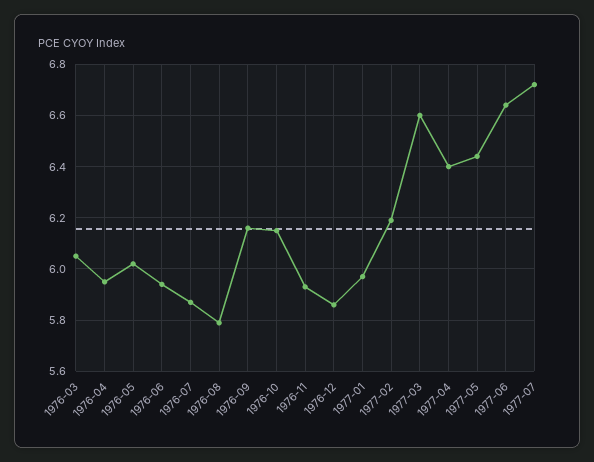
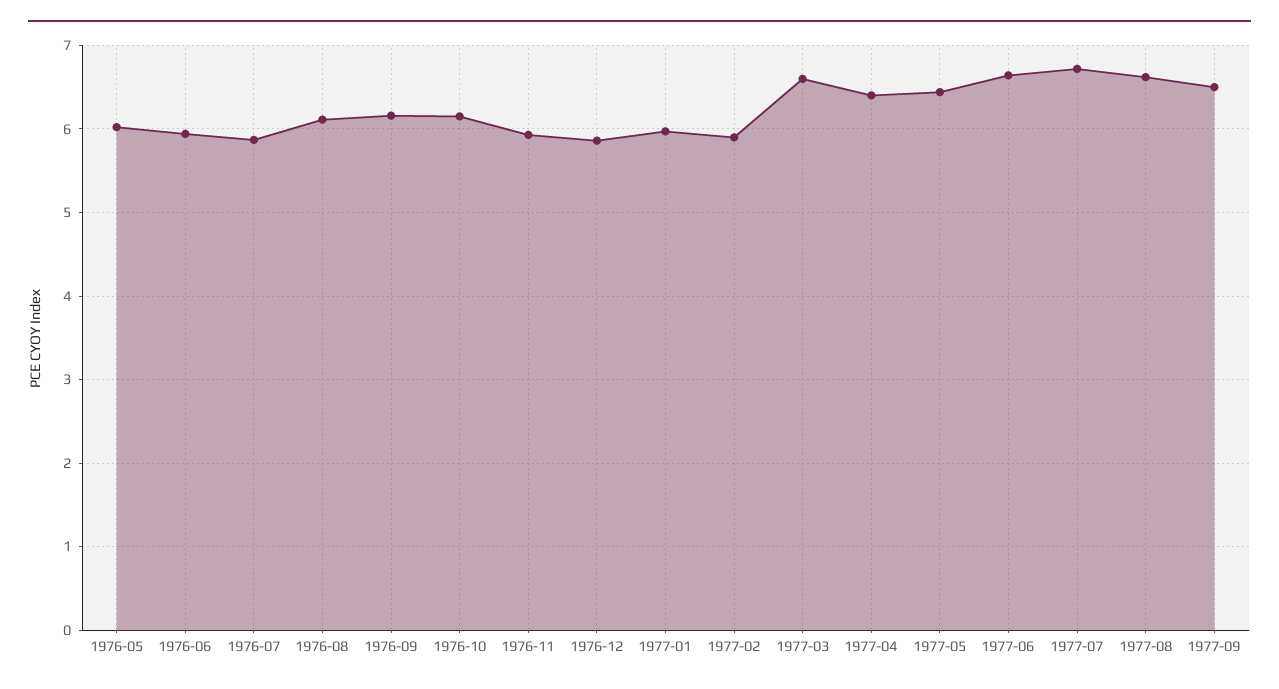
1976-03: 6.05 -> none
1976-04: 5.95 -> none
1976-08: 5.8 -> 6.1
1977-02: 6.2 -> 5.9
1977-08: none -> 6.6
1977-09: none -> 6.5

